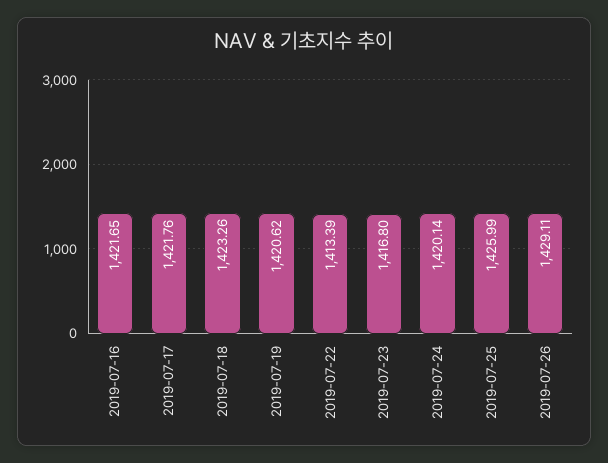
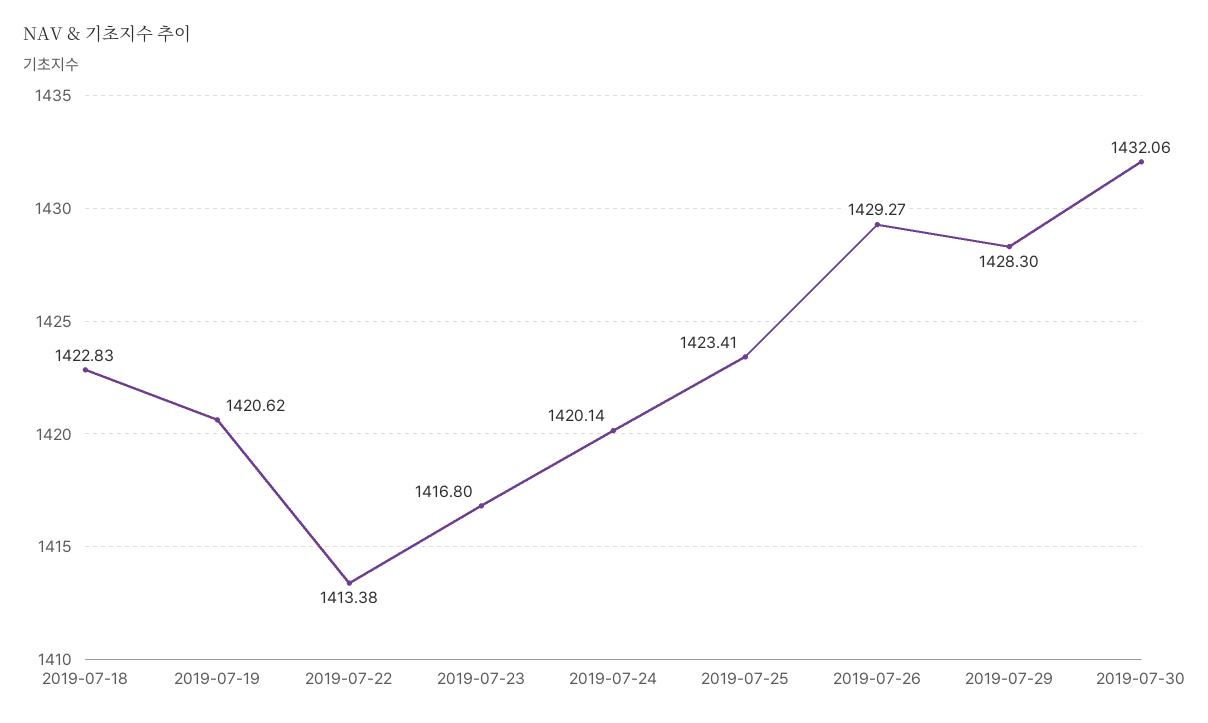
2019-07-16: 1421.65 -> none
2019-07-17: 1421.76 -> none
2019-07-18: 1423.26 -> 1422.83
2019-07-22: 1413.39 -> 1413.38
2019-07-25: 1425.99 -> 1423.41
2019-07-26: 1429.11 -> 1429.27
2019-07-29: none -> 1428.3
2019-07-30: none -> 1432.06

